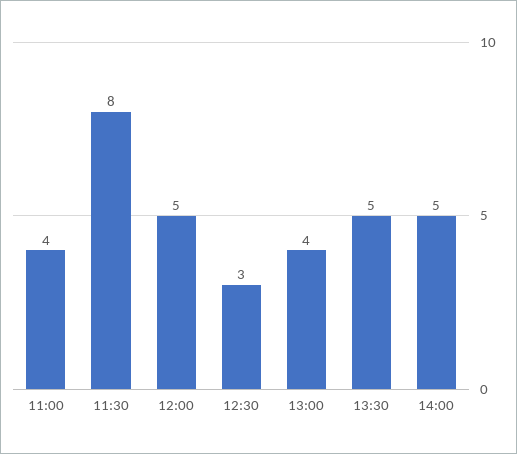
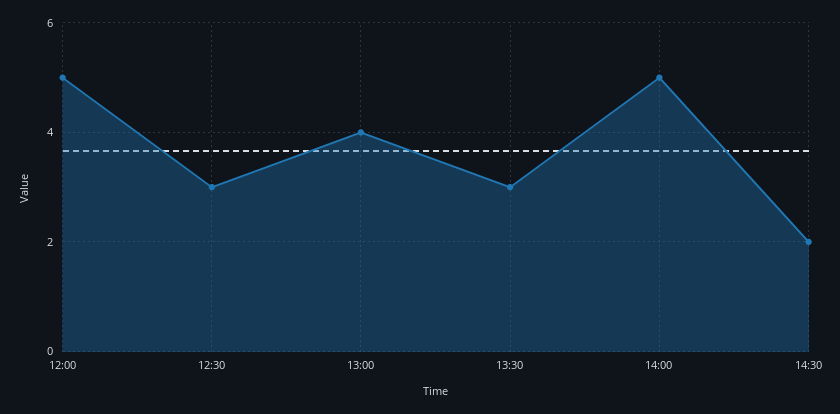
11:00: 4 -> none
11:30: 8 -> none
13:30: 5 -> 3
14:30: none -> 2

